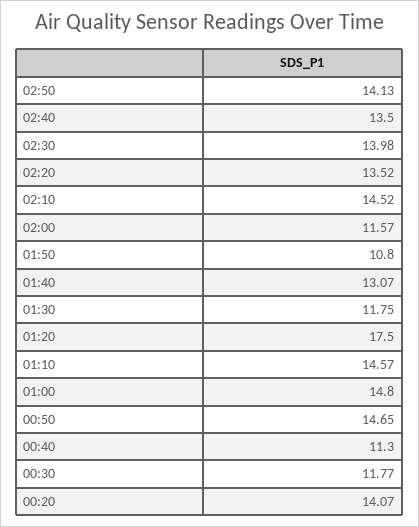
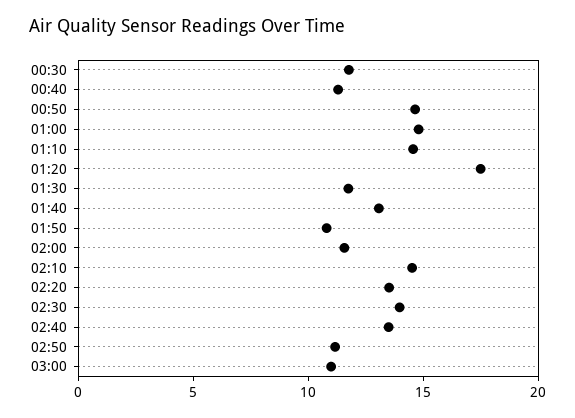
02:50: 14.13 -> 11
00:20: 14.07 -> none
03:00: none -> 11

